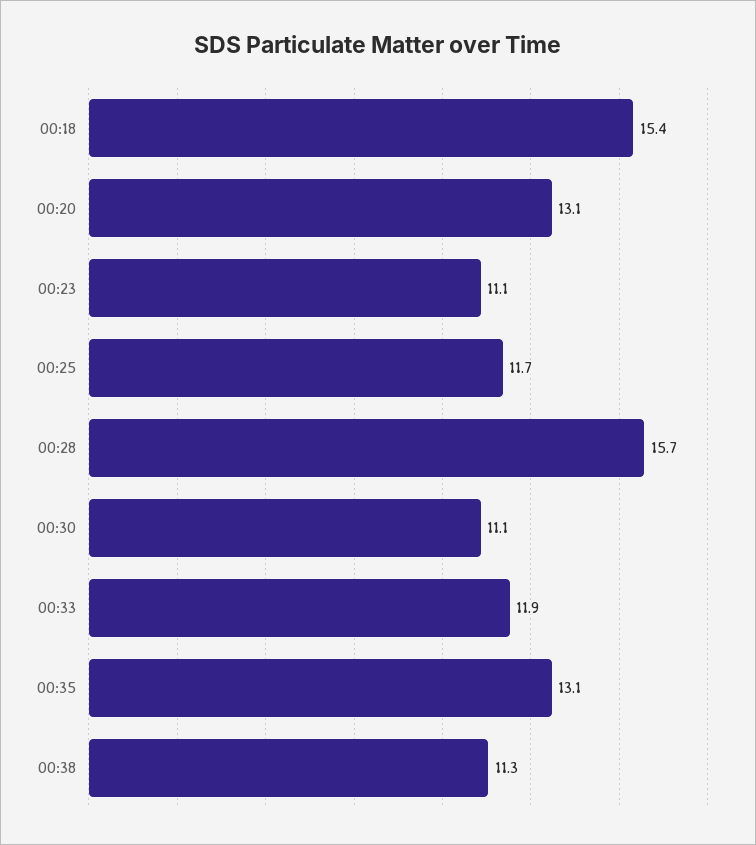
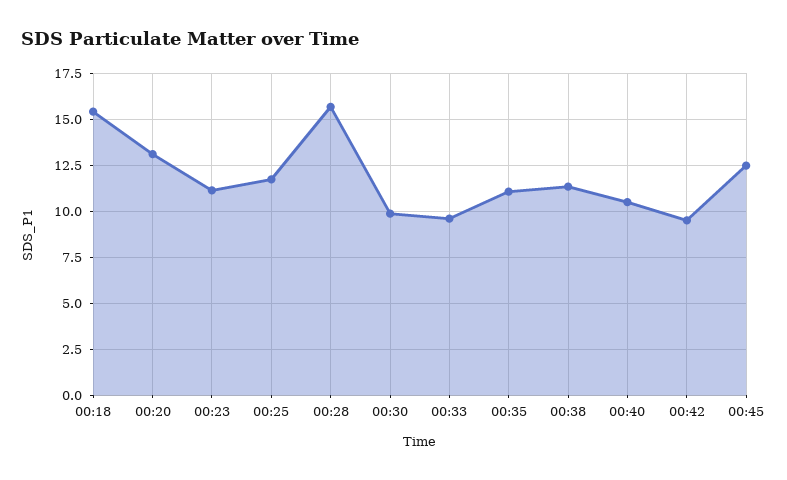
00:30: 11.1 -> 10
00:33: 11.9 -> 9.5
00:35: 13.1 -> 11
00:40: none -> 10.5
00:42: none -> 9.5
00:45: none -> 12.5

